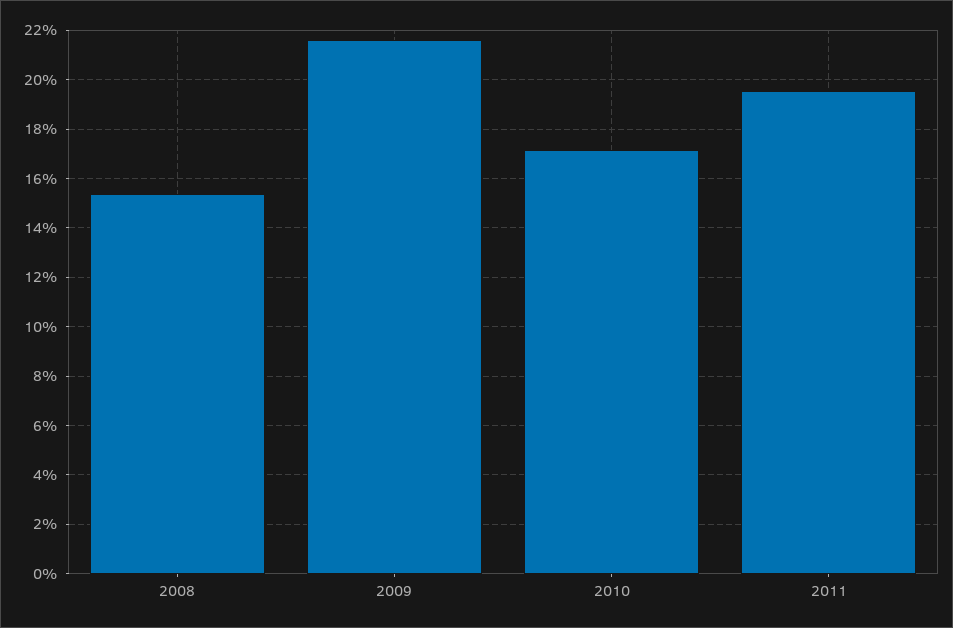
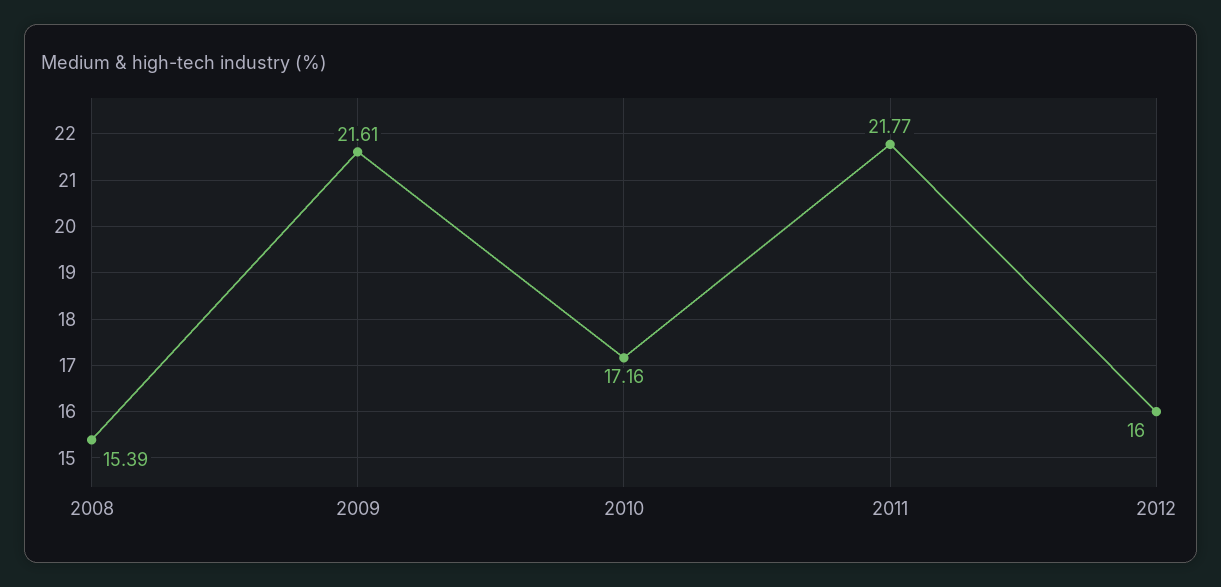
2011: 19.5 -> 21.77
2012: none -> 16

